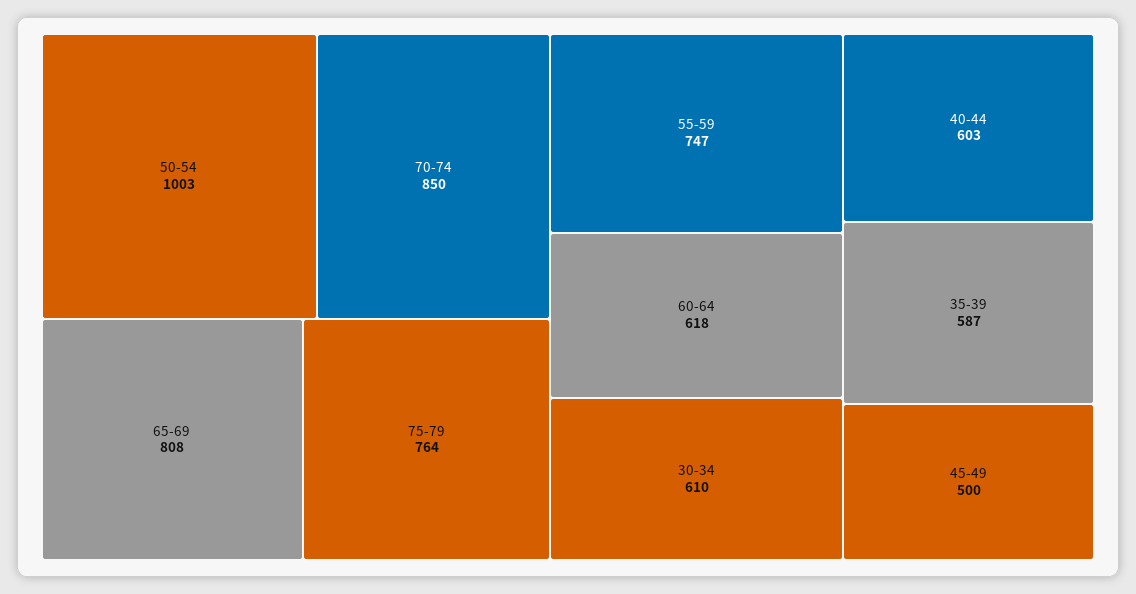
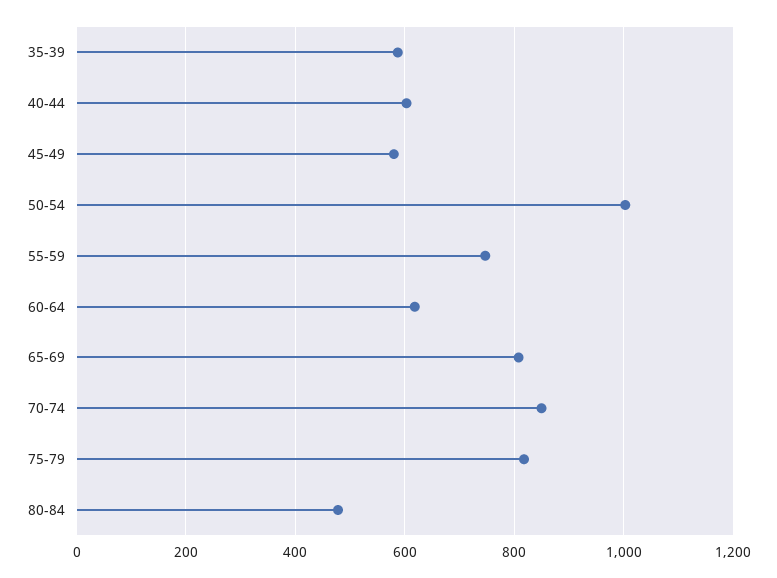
75-79: 764 -> 820
30-34: 610 -> none
45-49: 500 -> 580
80-84: none -> 480

